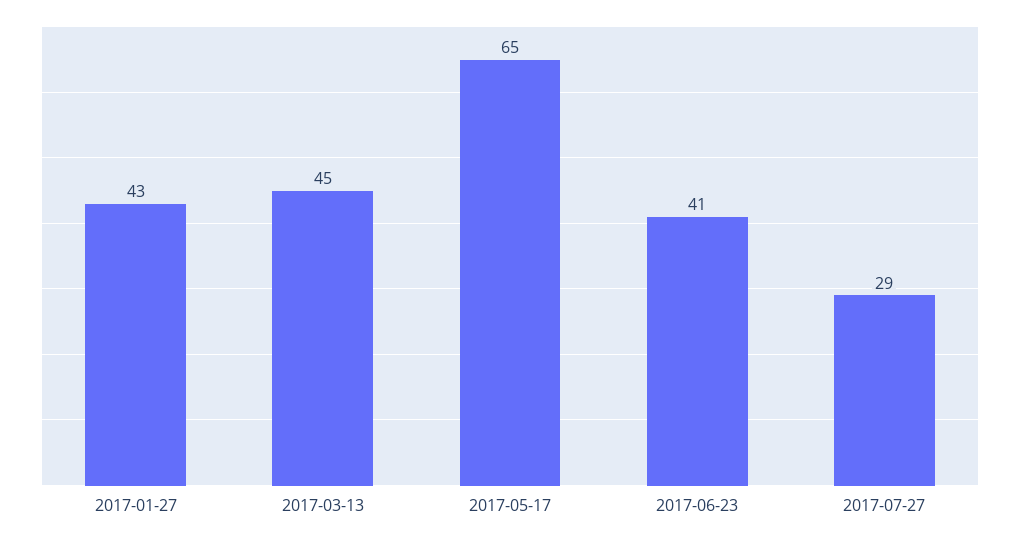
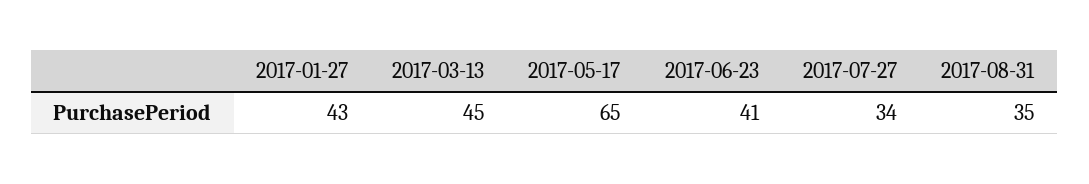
2017-07-27: 29 -> 34
2017-08-31: none -> 35

